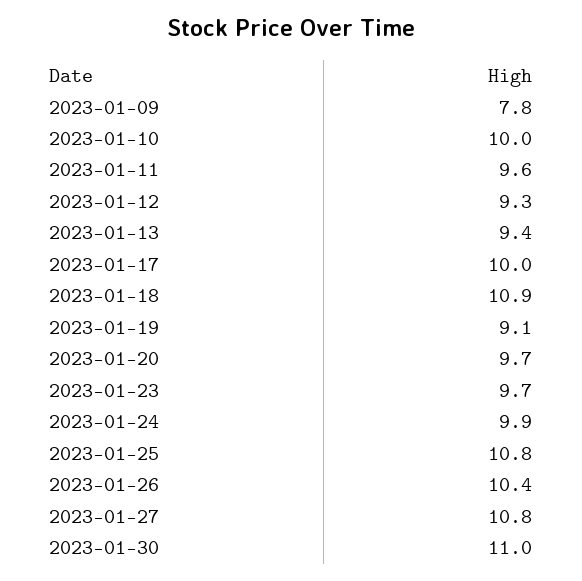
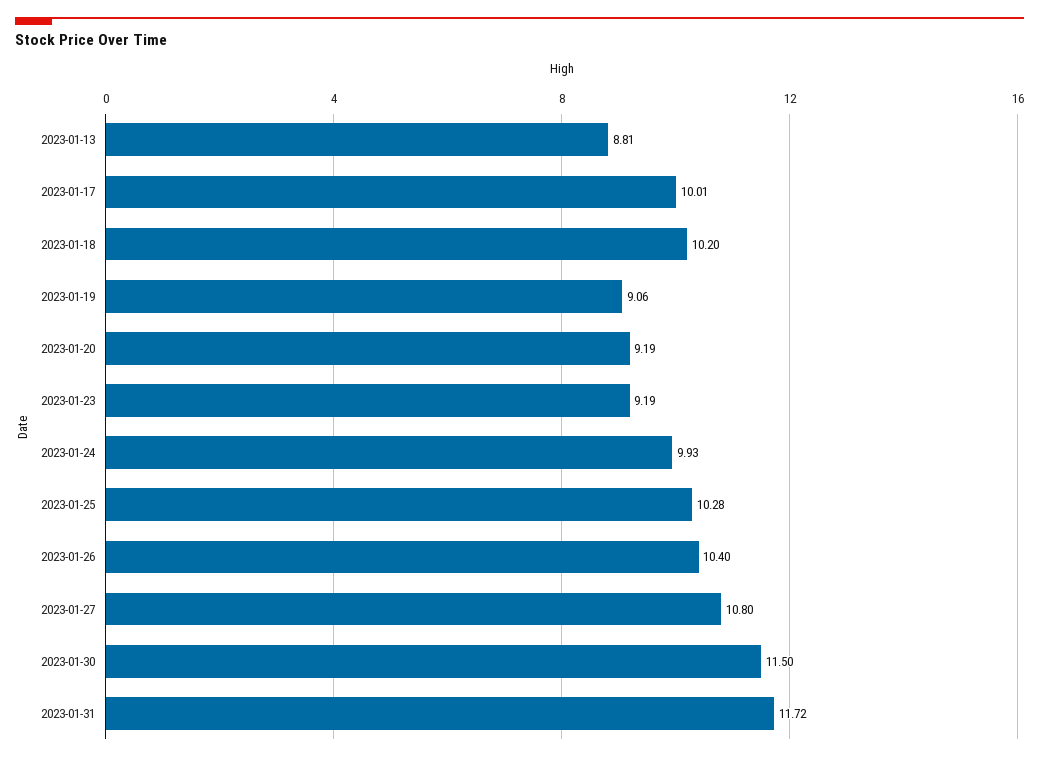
2023-01-09: 7.8 -> none
2023-01-10: 10 -> none
2023-01-11: 9.6 -> none
2023-01-12: 9.3 -> none
2023-01-13: 9.4 -> 8.81
2023-01-18: 10.9 -> 10.2
2023-01-20: 9.7 -> 9.19
2023-01-23: 9.7 -> 9.19
2023-01-25: 10.8 -> 10.28
2023-01-30: 11 -> 11.5
2023-01-31: none -> 11.72

